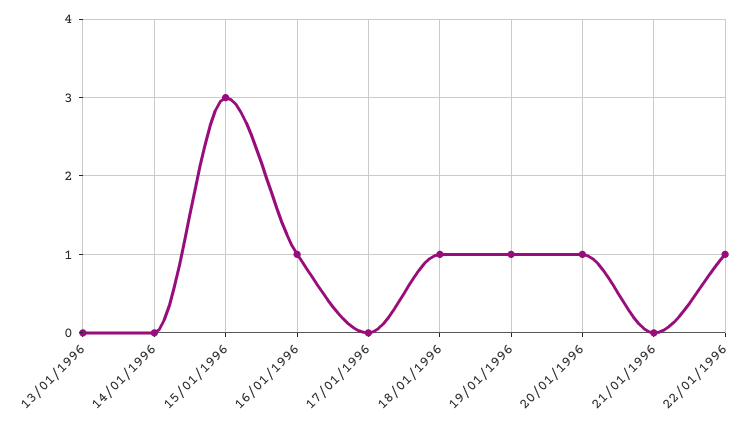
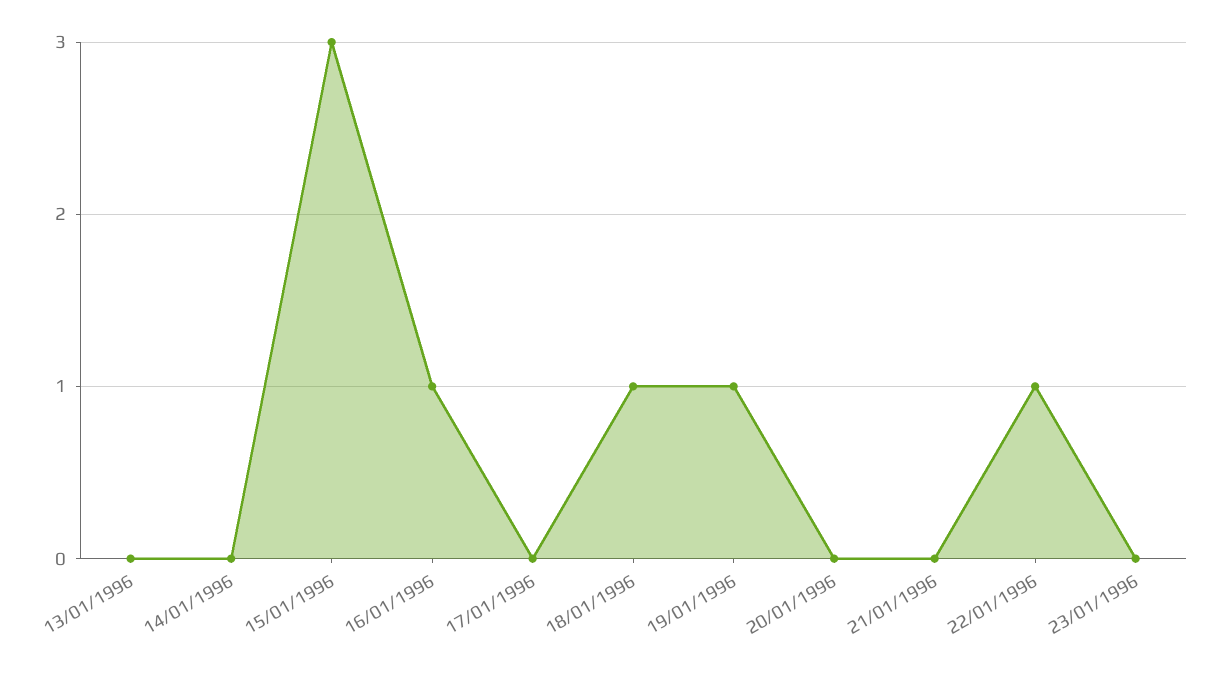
20/01/1996: 1 -> 0
23/01/1996: none -> 0

